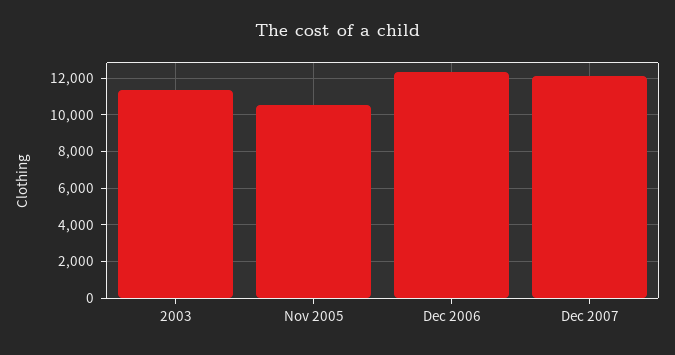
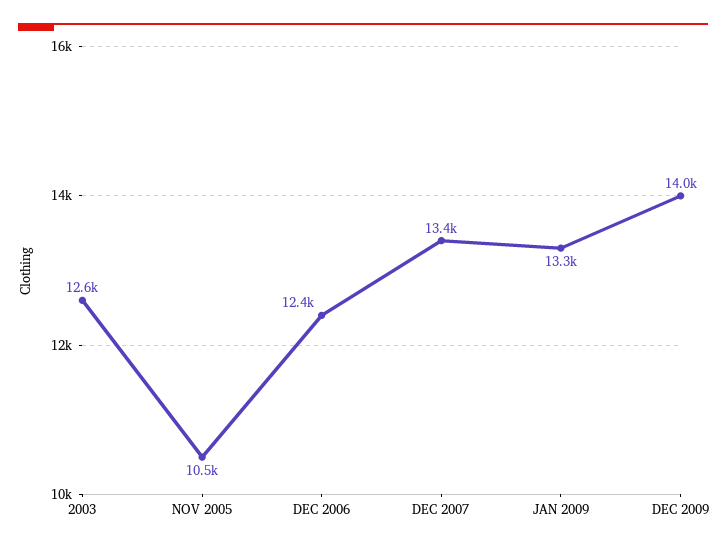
2003: 11500 -> 12600
Dec 2007: 12000 -> 13400
JAN 2009: none -> 13300
DEC 2009: none -> 14000

